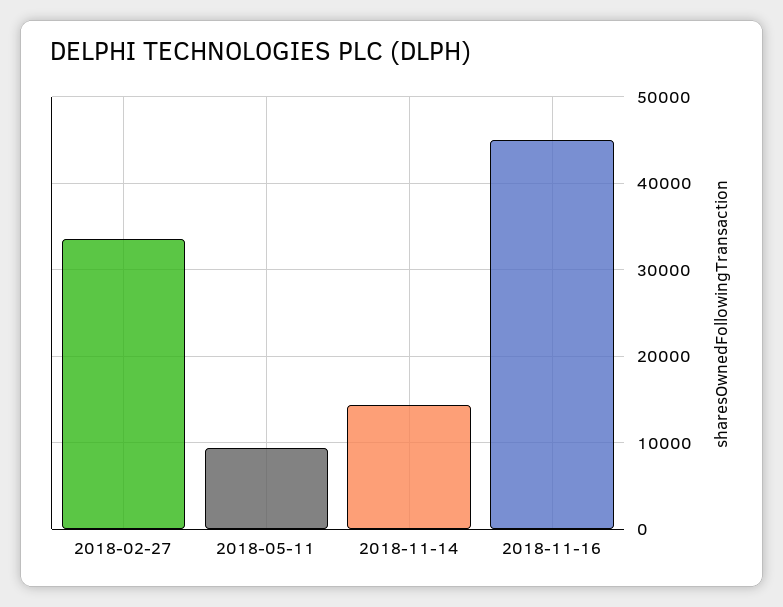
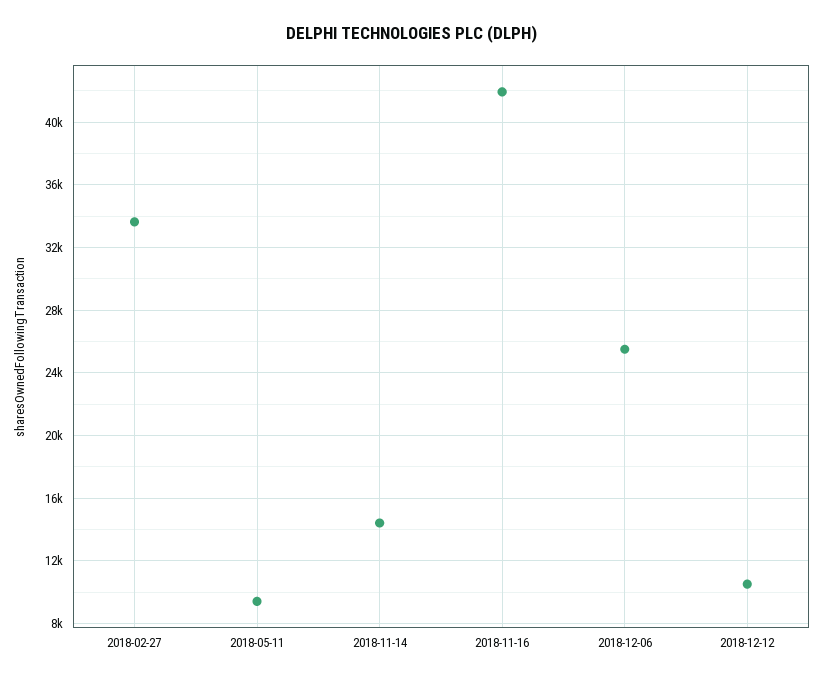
2018-11-16: 45000 -> 42000
2018-12-06: none -> 25500
2018-12-12: none -> 10500

